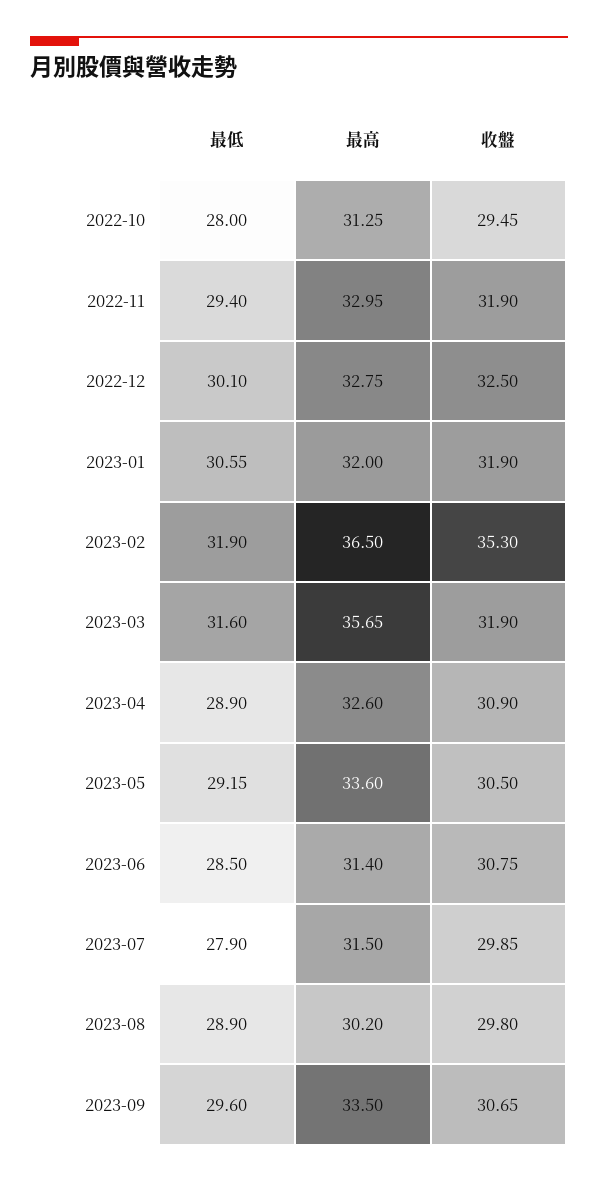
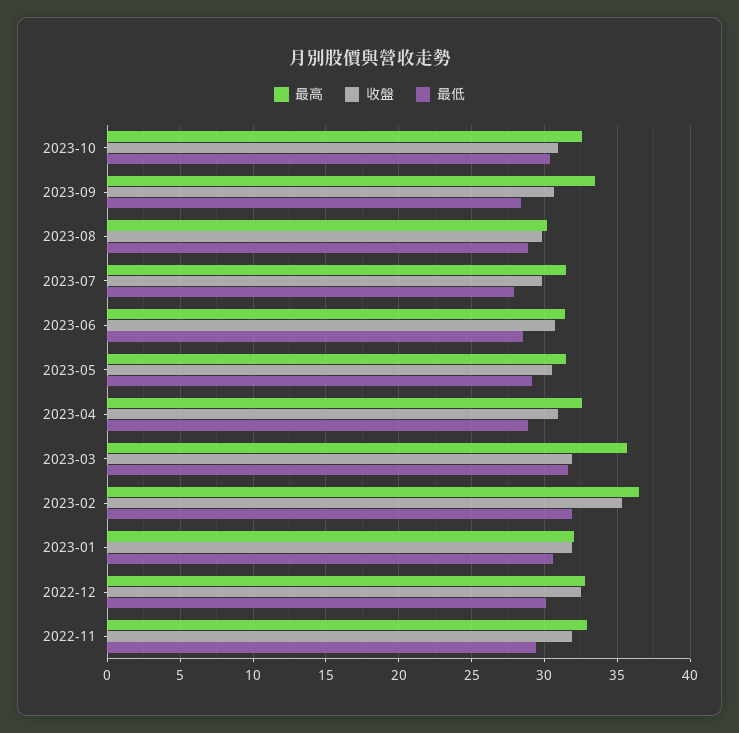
最低, 2022-10: 28 -> none
最高, 2022-10: 31.25 -> none
收盤, 2022-10: 29.45 -> none
最高, 2023-05: 33.6 -> 31.5
最低, 2023-09: 29.6 -> 28.5
最高, 2023-10: none -> 32.5
收盤, 2023-10: none -> 31
最低, 2023-10: none -> 30.5

